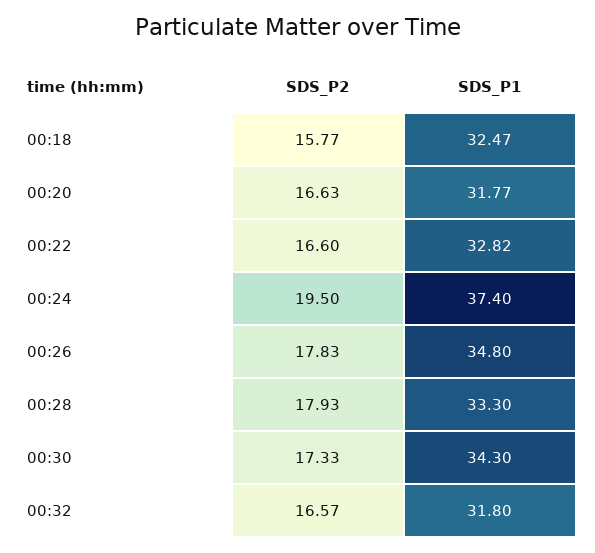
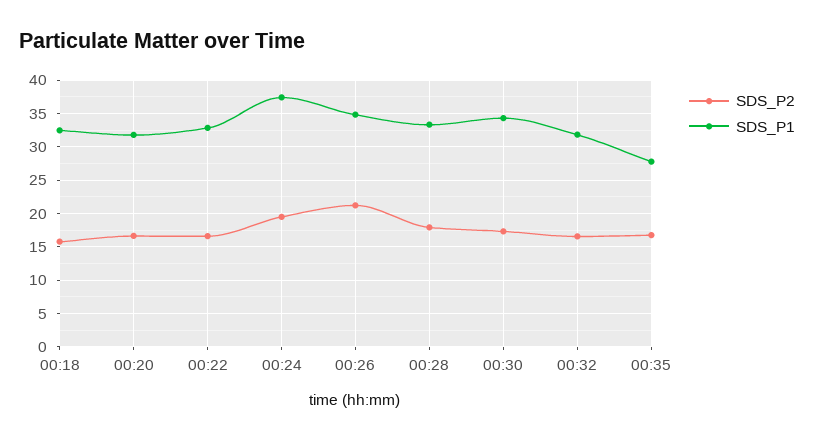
SDS_P2, 00:26: 17.83 -> 21
SDS_P2, 00:35: none -> 17
SDS_P1, 00:35: none -> 28

